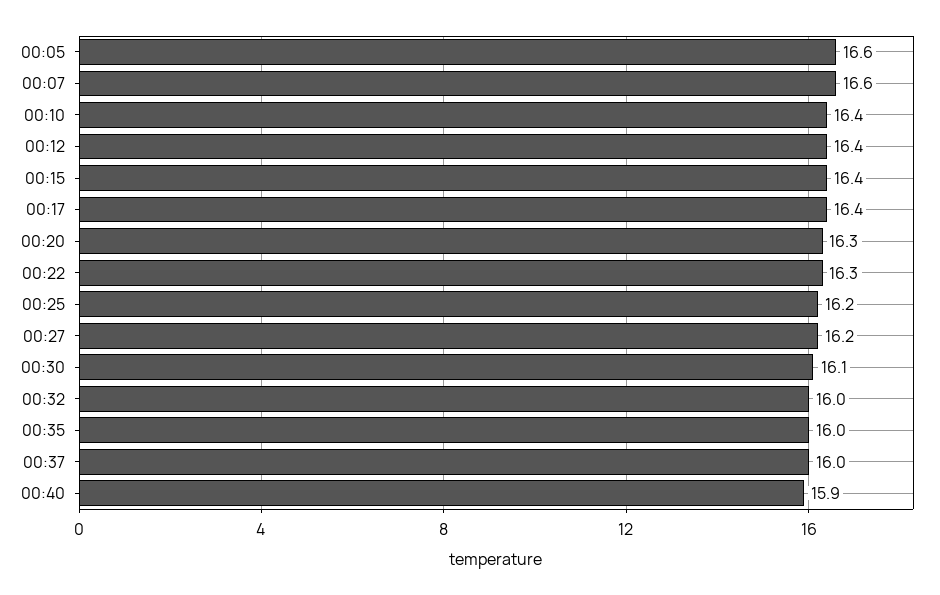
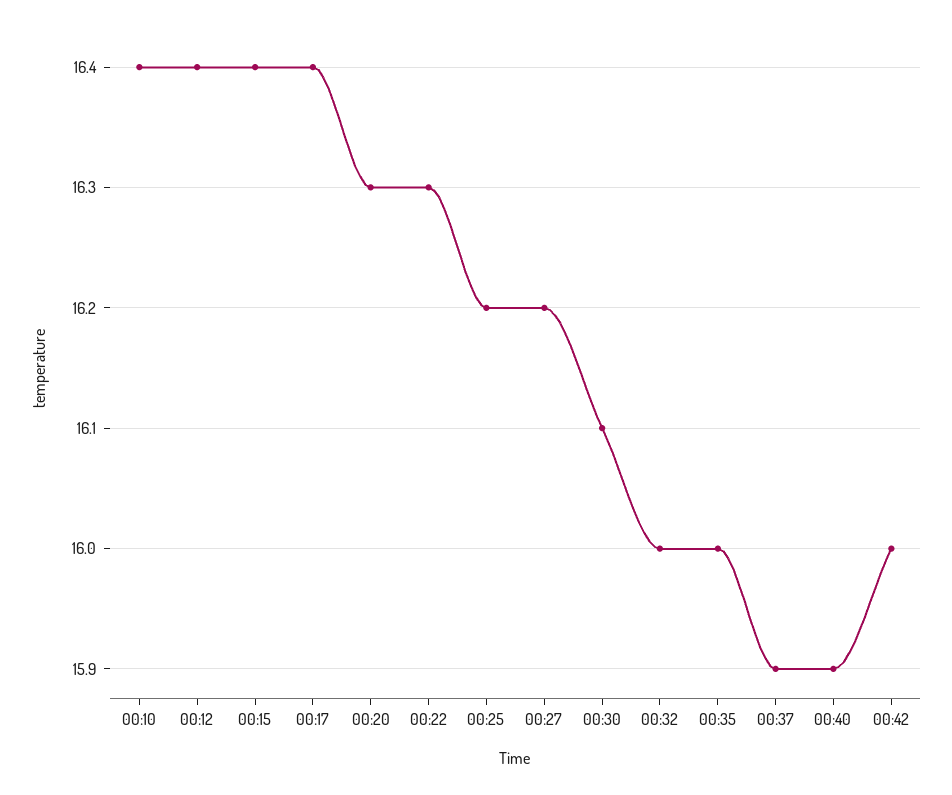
00:05: 16.6 -> none
00:07: 16.6 -> none
00:37: 16 -> 15.9
00:42: none -> 16

